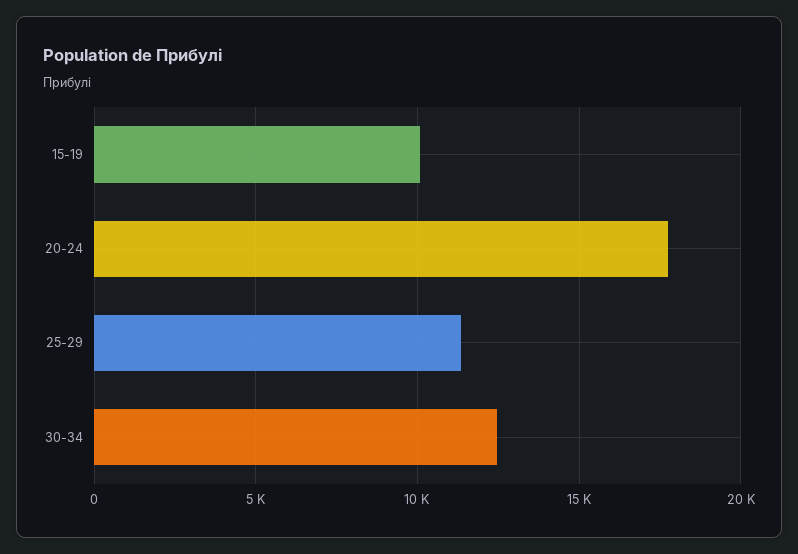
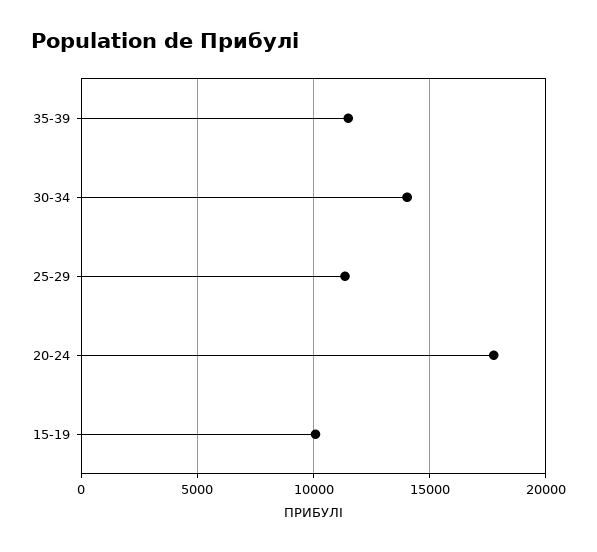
30-34: 12500 -> 14000
35-39: none -> 11500

